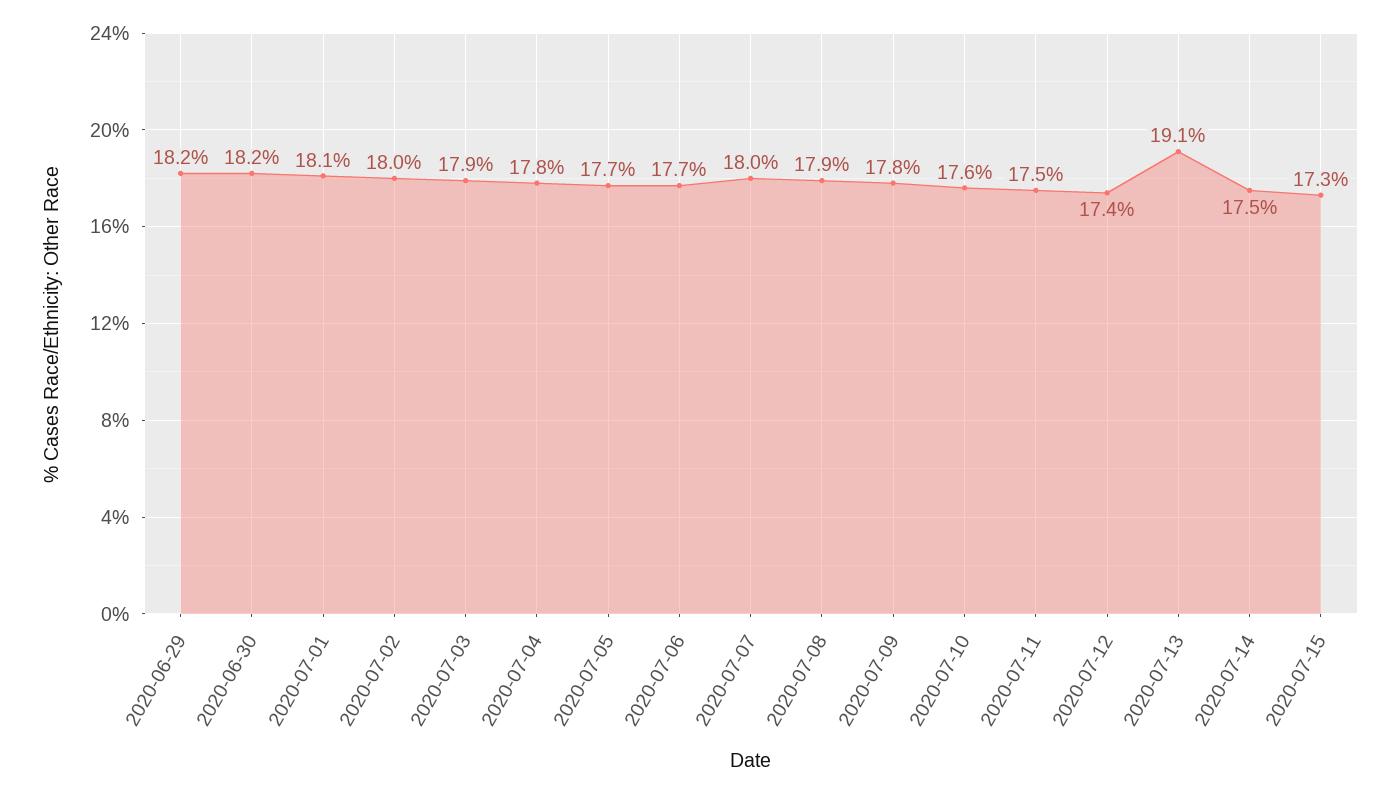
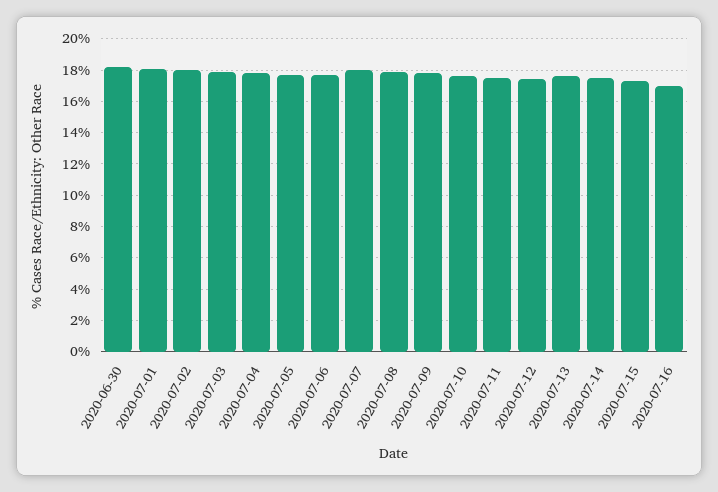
2020-06-29: 18.2 -> none
2020-07-13: 19.1 -> 17.5
2020-07-16: none -> 17

